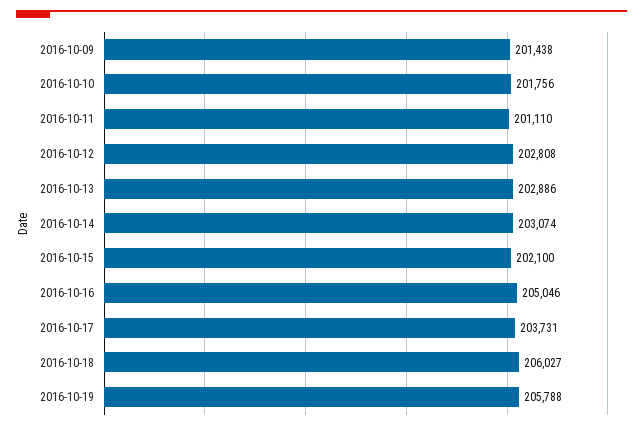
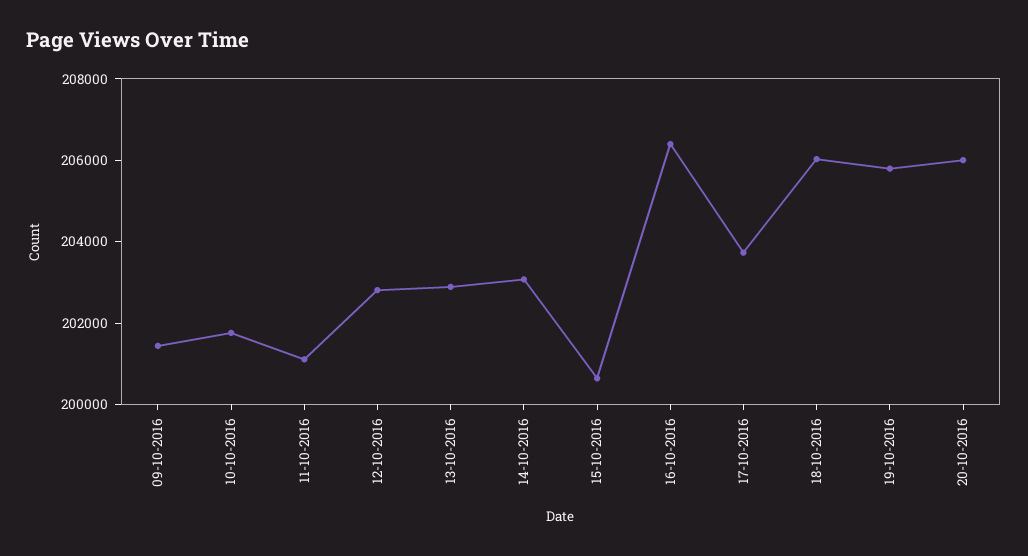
2016-10-15: 202100 -> 200500
2016-10-16: 205046 -> 206500
20-10-2016: none -> 206000

